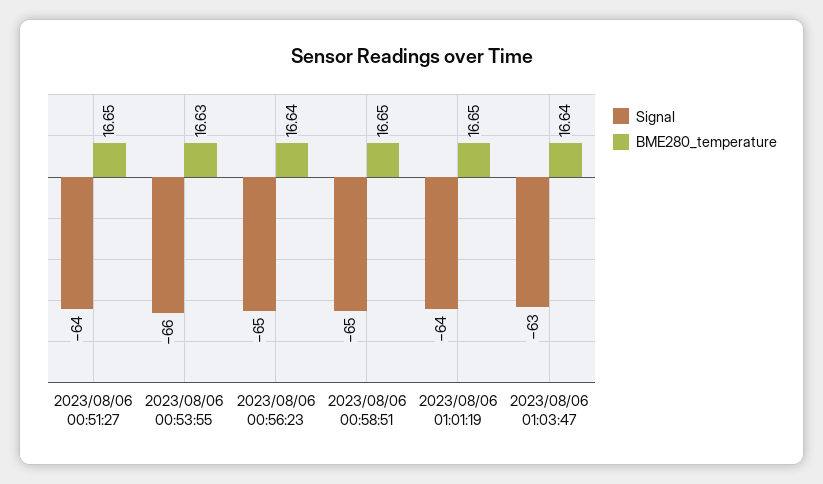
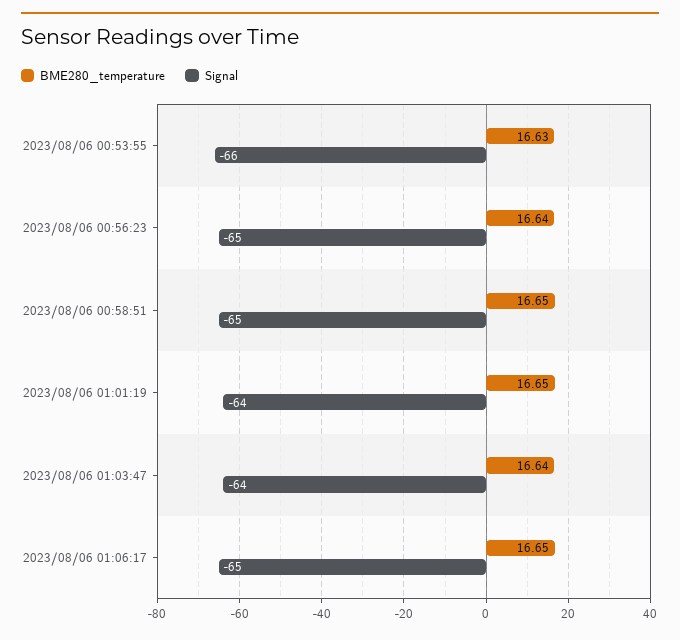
Signal, 2023/08/06 00:51:27: -64 -> none
BME280_temperature, 2023/08/06 00:51:27: 16.65 -> none
Signal, 2023/08/06 01:03:47: -63 -> -64
BME280_temperature, 2023/08/06 01:06:17: none -> 16.65
Signal, 2023/08/06 01:06:17: none -> -65

